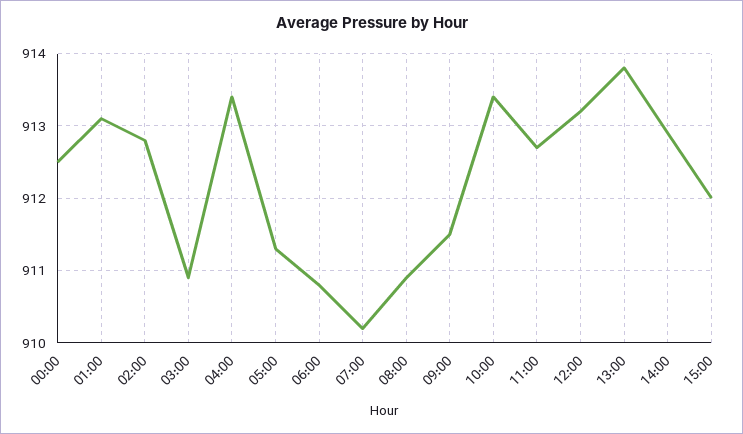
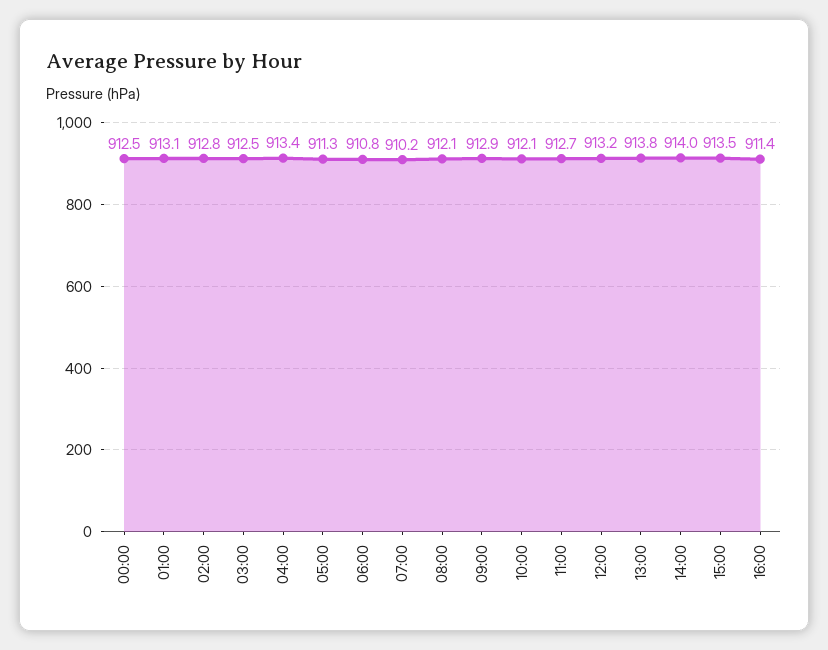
03:00: 910.9 -> 912.5
08:00: 910.9 -> 912.1
09:00: 911.5 -> 912.9
10:00: 913.4 -> 912.1
14:00: 912.9 -> 914
15:00: 912 -> 913.5
16:00: none -> 911.4

